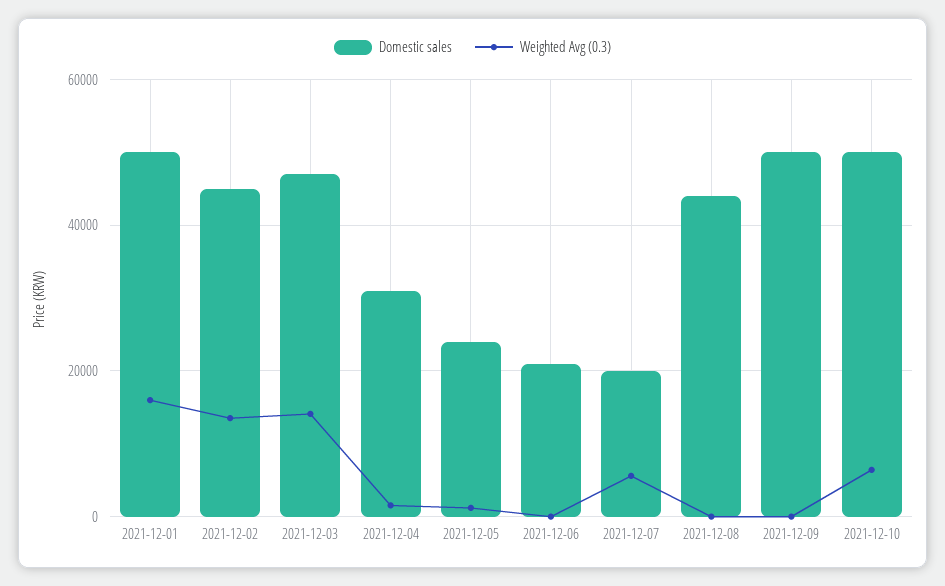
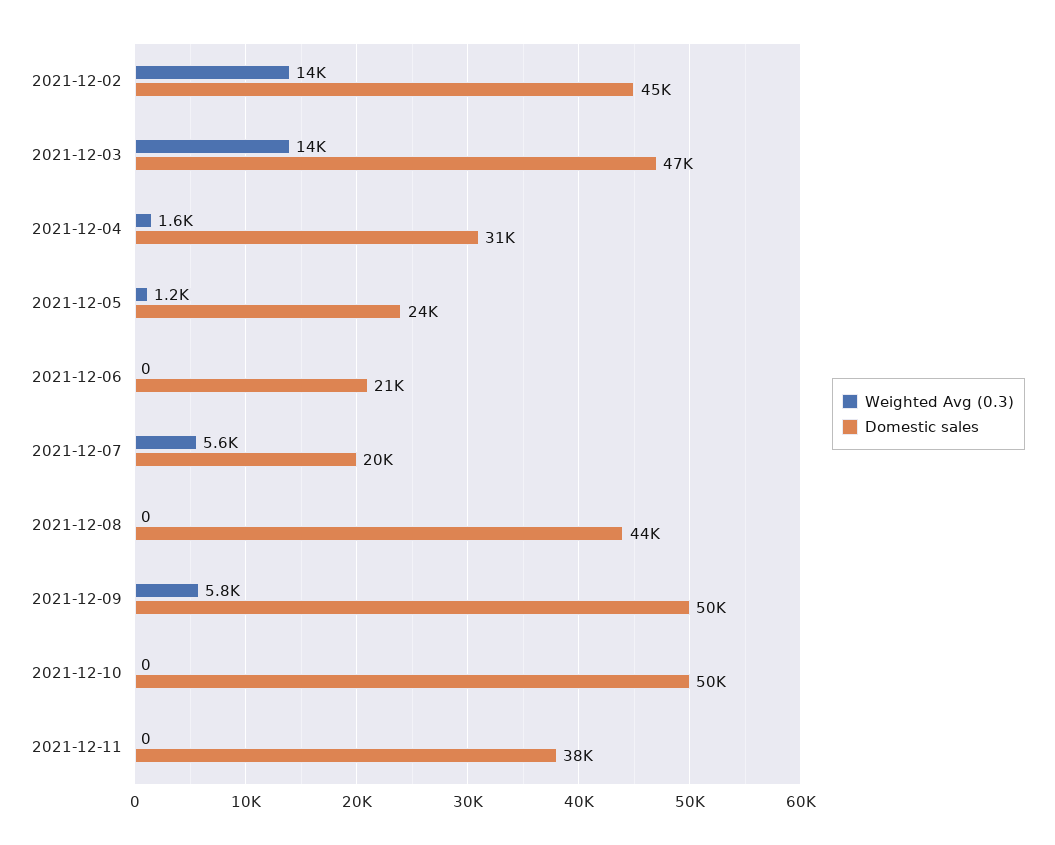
Domestic sales, 2021-12-01: 50000 -> none
Weighted Avg (0.3), 2021-12-01: 16000 -> none
Weighted Avg (0.3), 2021-12-09: 0 -> 5800
Weighted Avg (0.3), 2021-12-10: 6000 -> 0
Weighted Avg (0.3), 2021-12-11: none -> 0
Domestic sales, 2021-12-11: none -> 38000

